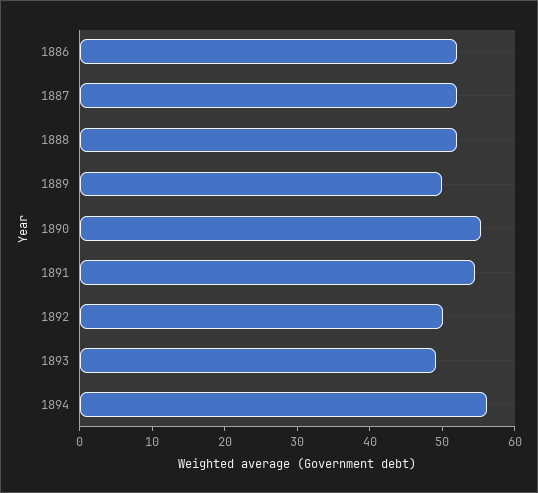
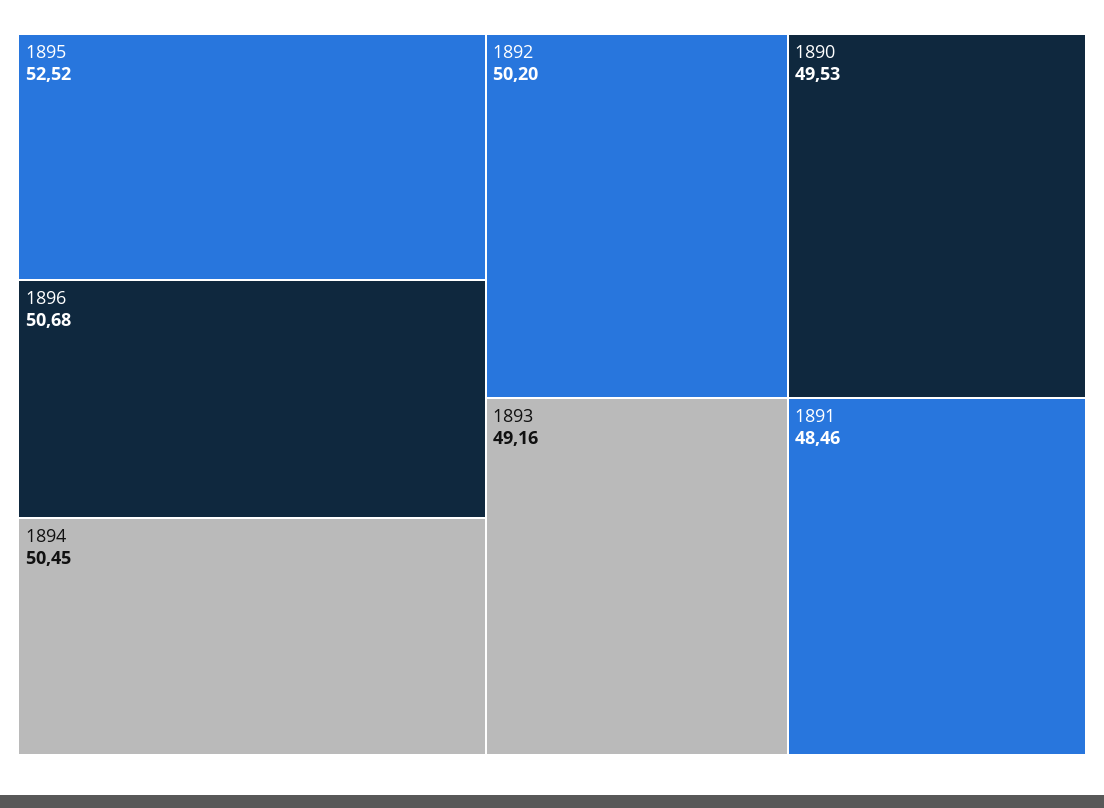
1886: 52 -> none
1887: 52 -> none
1888: 52 -> none
1889: 50 -> none
1890: 56 -> 49.53
1891: 54 -> 48.46
1894: 56 -> 50.45
1895: none -> 52.52
1896: none -> 50.68

